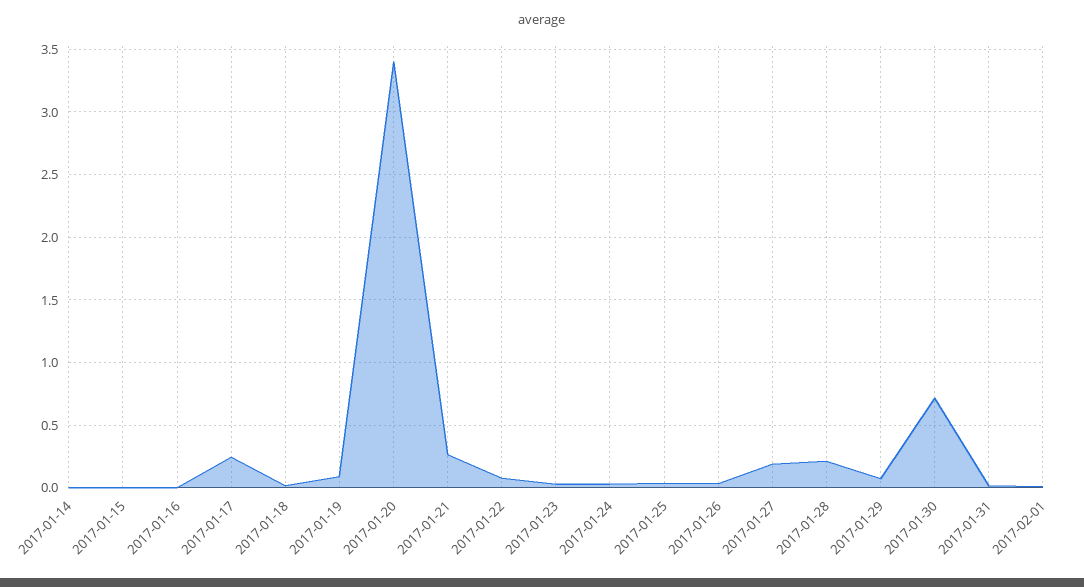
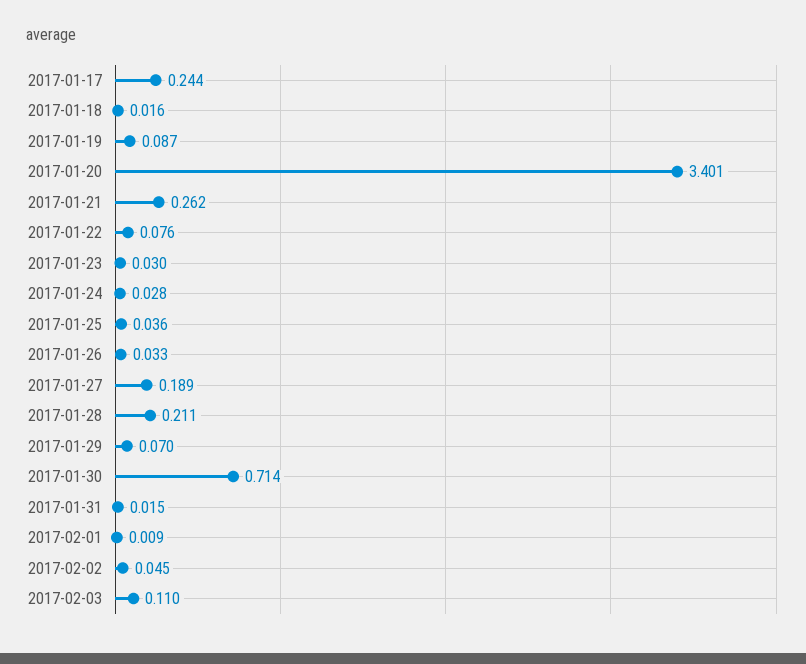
2017-01-14: 0 -> none
2017-01-15: 0 -> none
2017-01-16: 0 -> none
2017-02-02: none -> 0.045
2017-02-03: none -> 0.11

